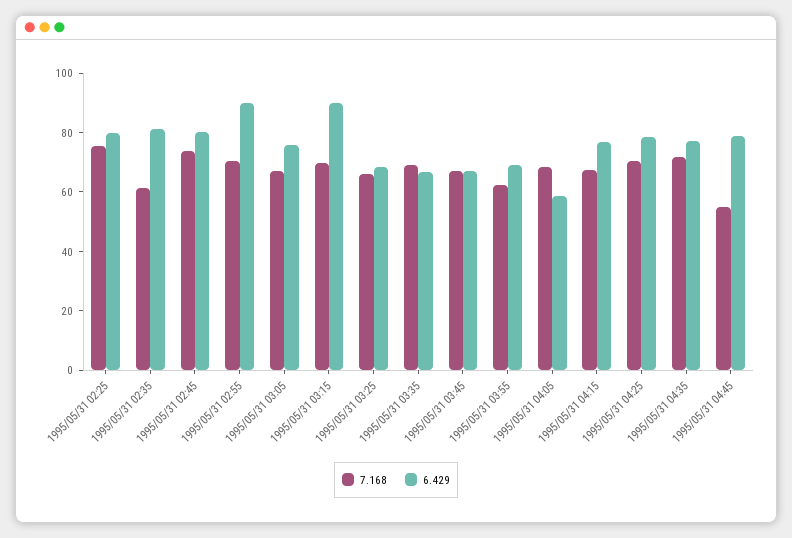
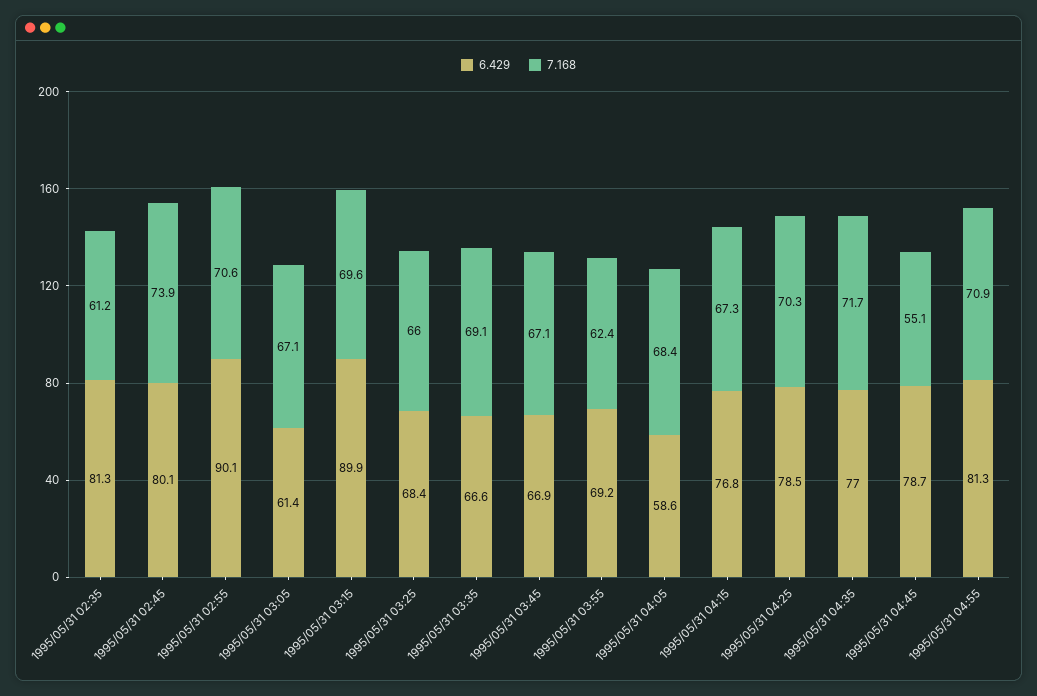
7.168, 1995/05/31 02:25: 75 -> none
6.429, 1995/05/31 02:25: 80 -> none
6.429, 1995/05/31 03:05: 75 -> 61.4
6.429, 1995/05/31 04:55: none -> 81.3
7.168, 1995/05/31 04:55: none -> 70.9

